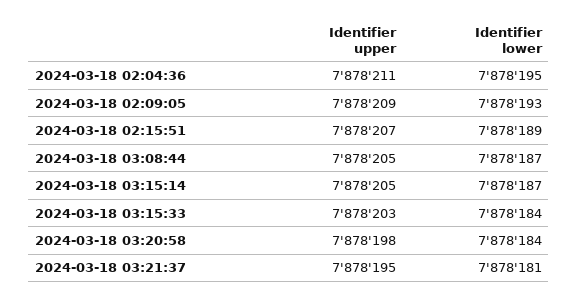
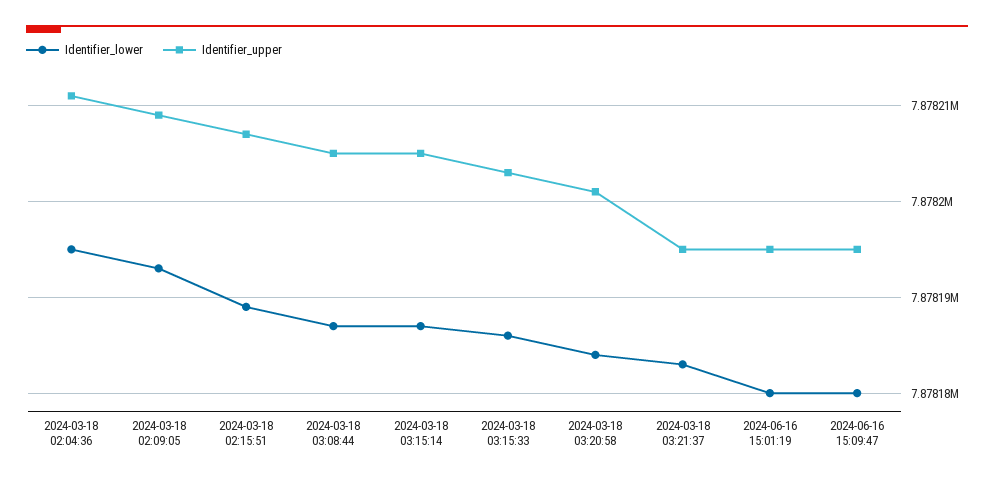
Identifier lower, 2024-03-18 03:15:33: 7878184 -> 7878186
Identifier upper, 2024-03-18 03:20:58: 7878198 -> 7878201
Identifier lower, 2024-03-18 03:21:37: 7878181 -> 7878183
Identifier lower, 2024-06-16 15:01:19: none -> 7878180
Identifier upper, 2024-06-16 15:01:19: none -> 7878195
Identifier lower, 2024-06-16 15:09:47: none -> 7878180
Identifier upper, 2024-06-16 15:09:47: none -> 7878195

